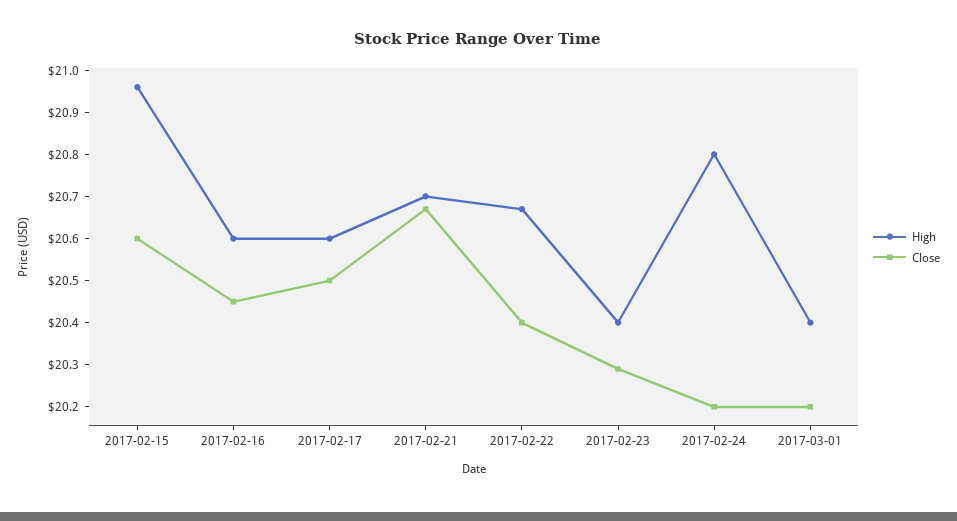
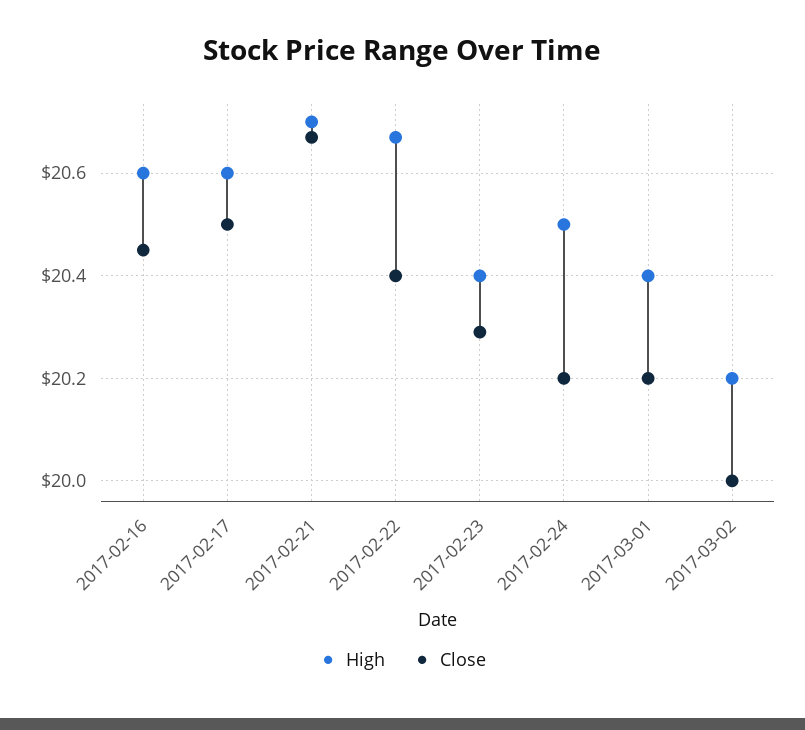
High, 2017-02-15: 20.95 -> none
Close, 2017-02-15: 20.6 -> none
High, 2017-02-24: 20.8 -> 20.5
High, 2017-03-02: none -> 20.2
Close, 2017-03-02: none -> 20

